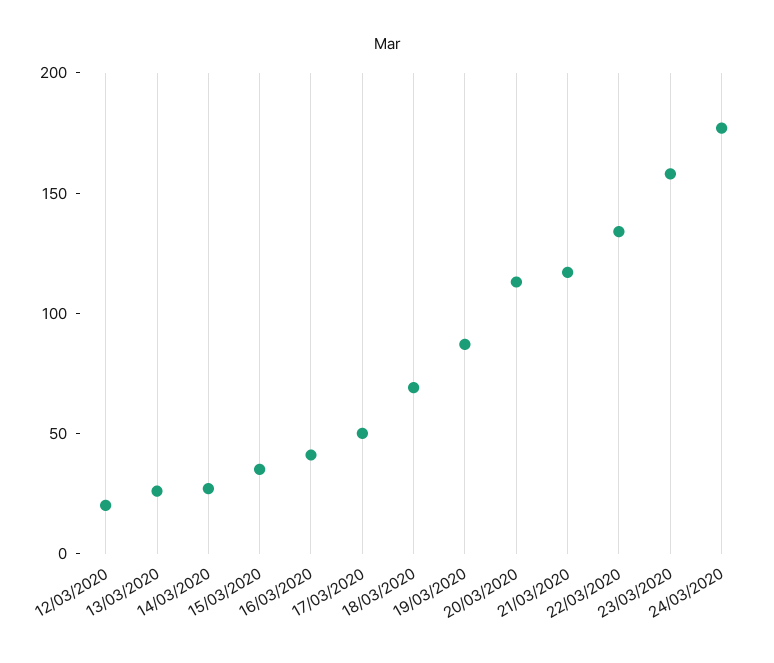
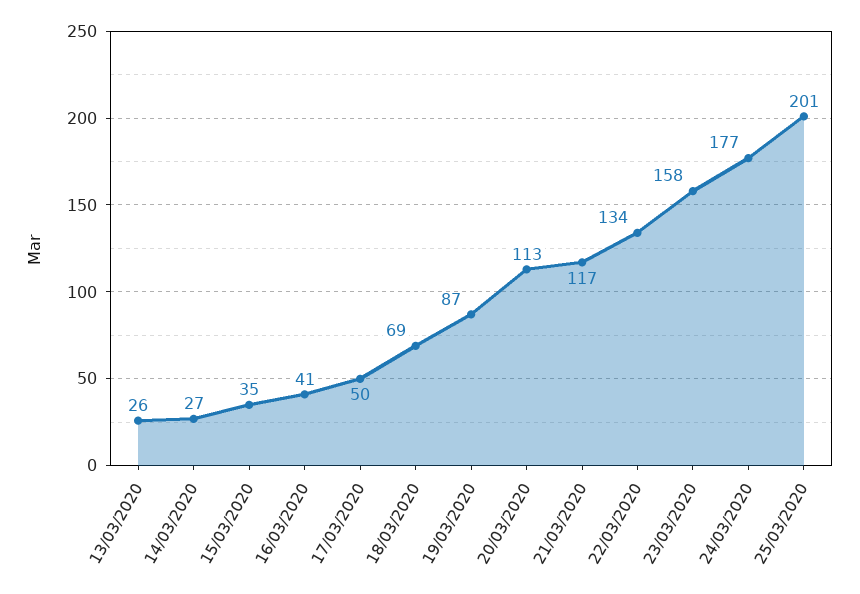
12/03/2020: 20 -> none
25/03/2020: none -> 201

